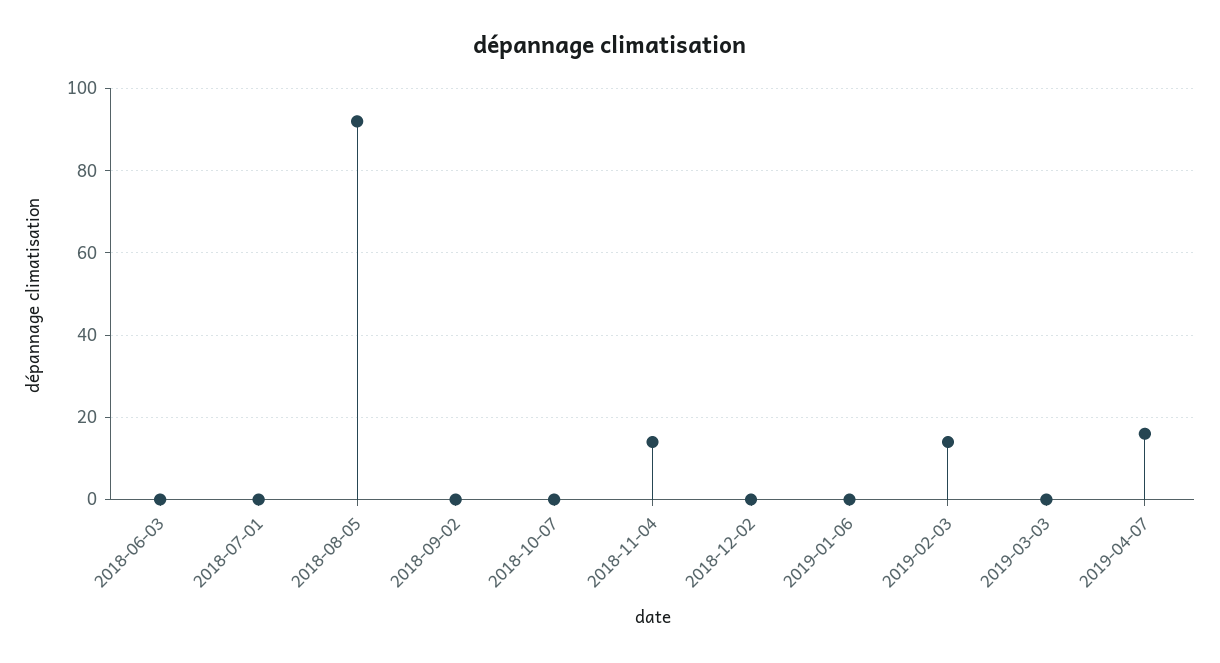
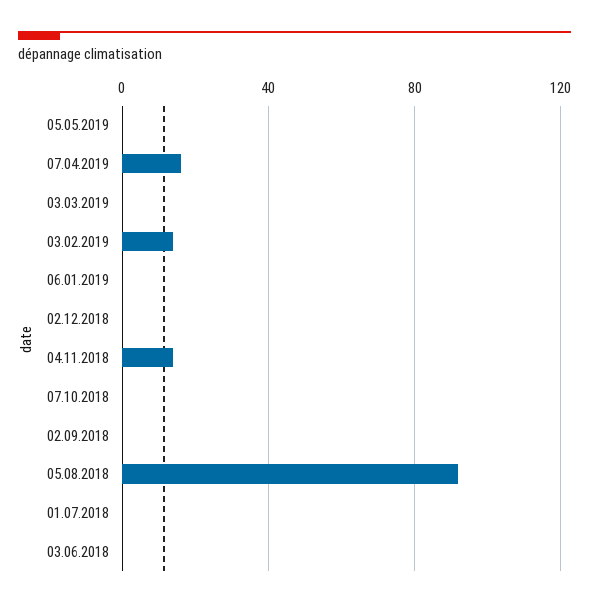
05.05.2019: none -> 0

